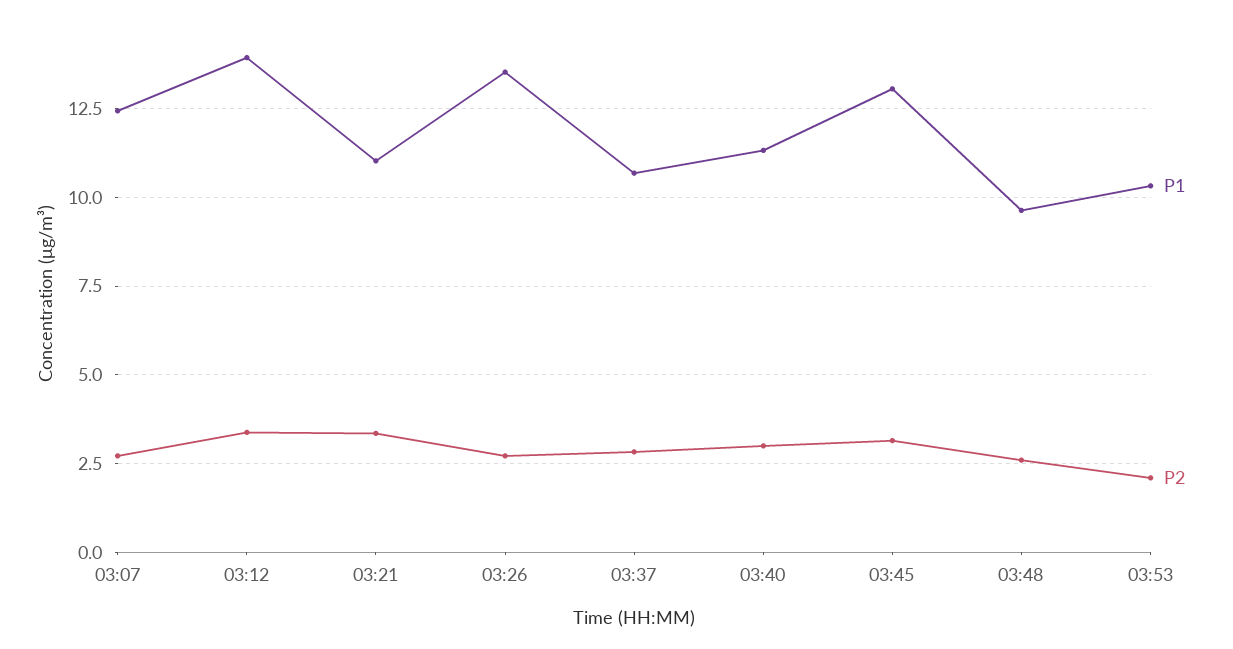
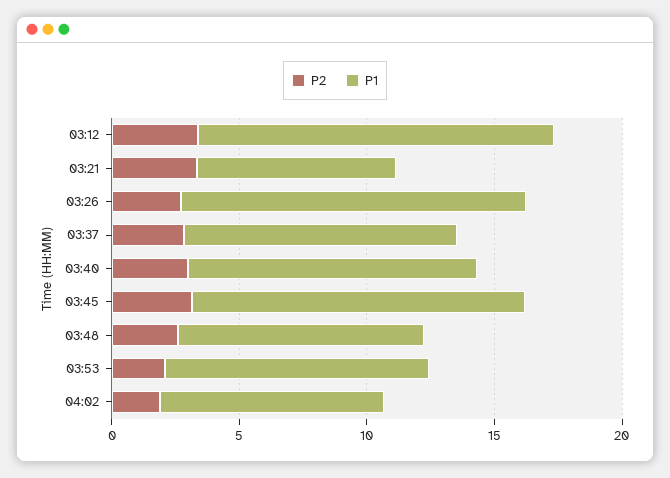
P1, 03:07: 12.5 -> none
P2, 03:07: 2.75 -> none
P1, 03:21: 11 -> 8
P2, 04:02: none -> 2
P1, 04:02: none -> 9

